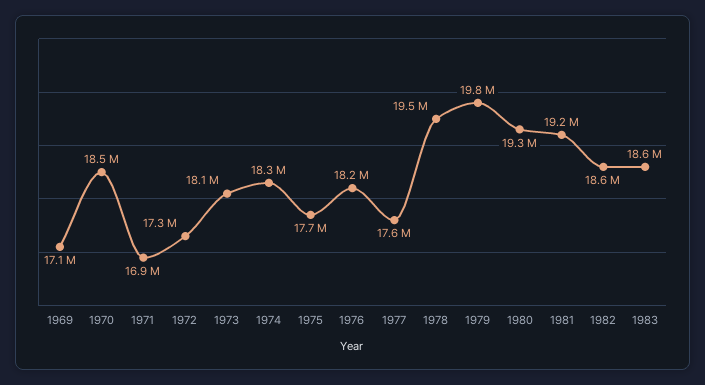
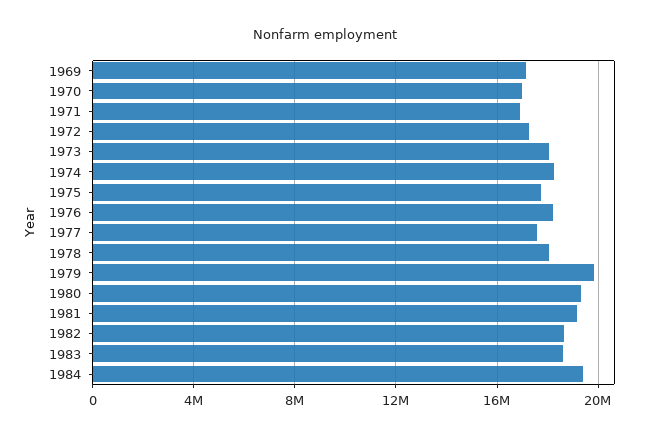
1970: 18500000 -> 17000000
1978: 19500000 -> 18000000
1984: none -> 19500000

